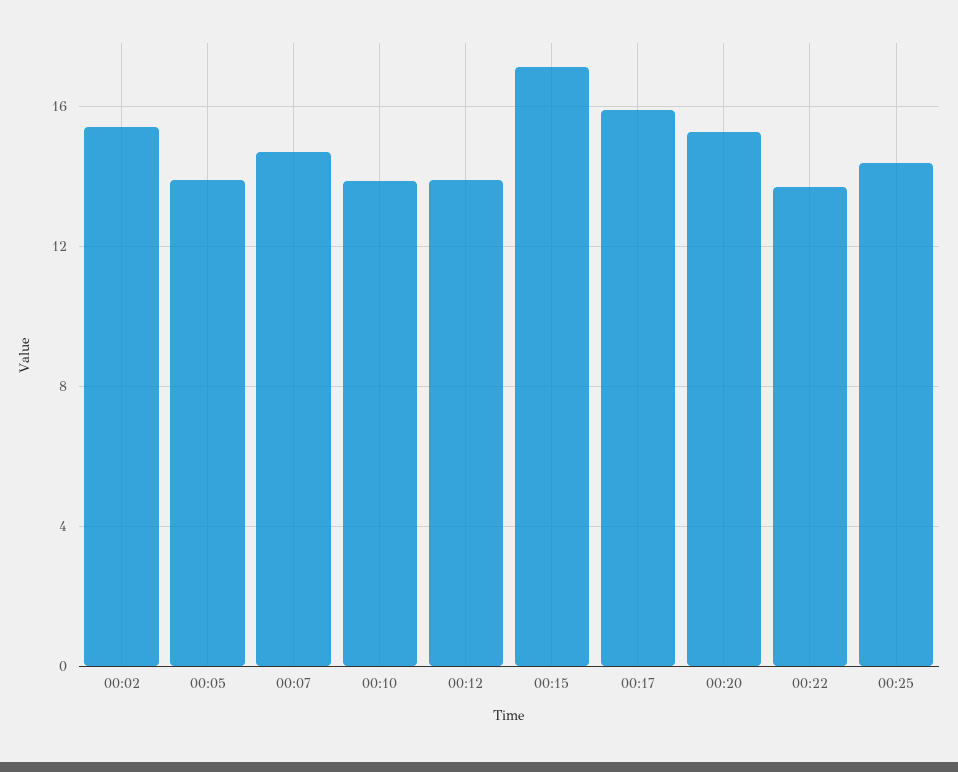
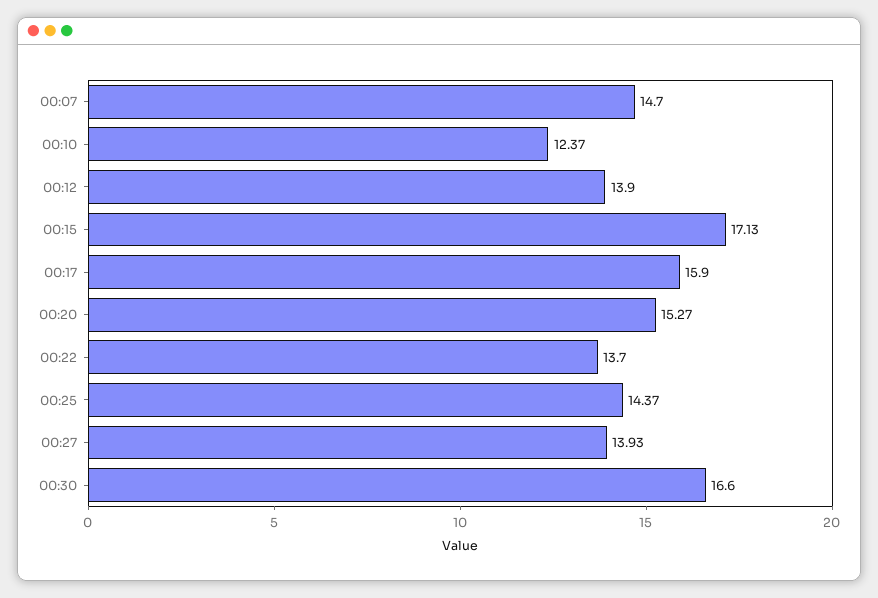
00:02: 15.5 -> none
00:05: 14 -> none
00:10: 14 -> 12.37
00:27: none -> 13.93
00:30: none -> 16.6

